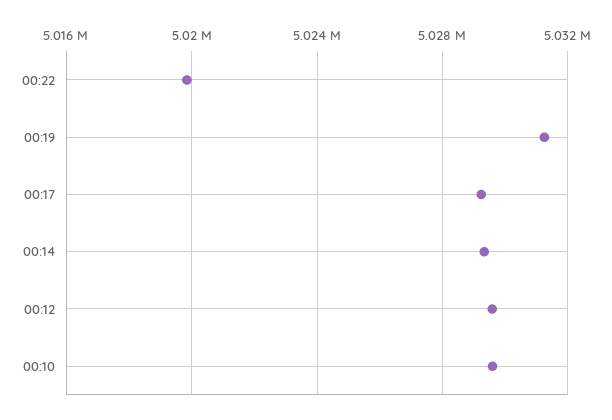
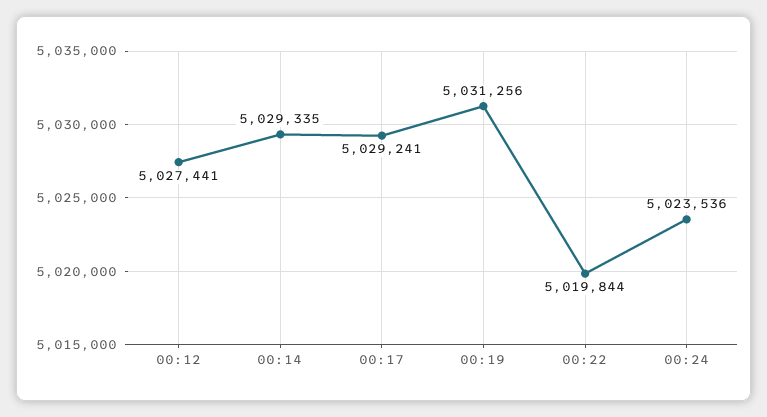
00:12: 5029500 -> 5027441
00:10: 5029500 -> none
00:24: none -> 5023536

